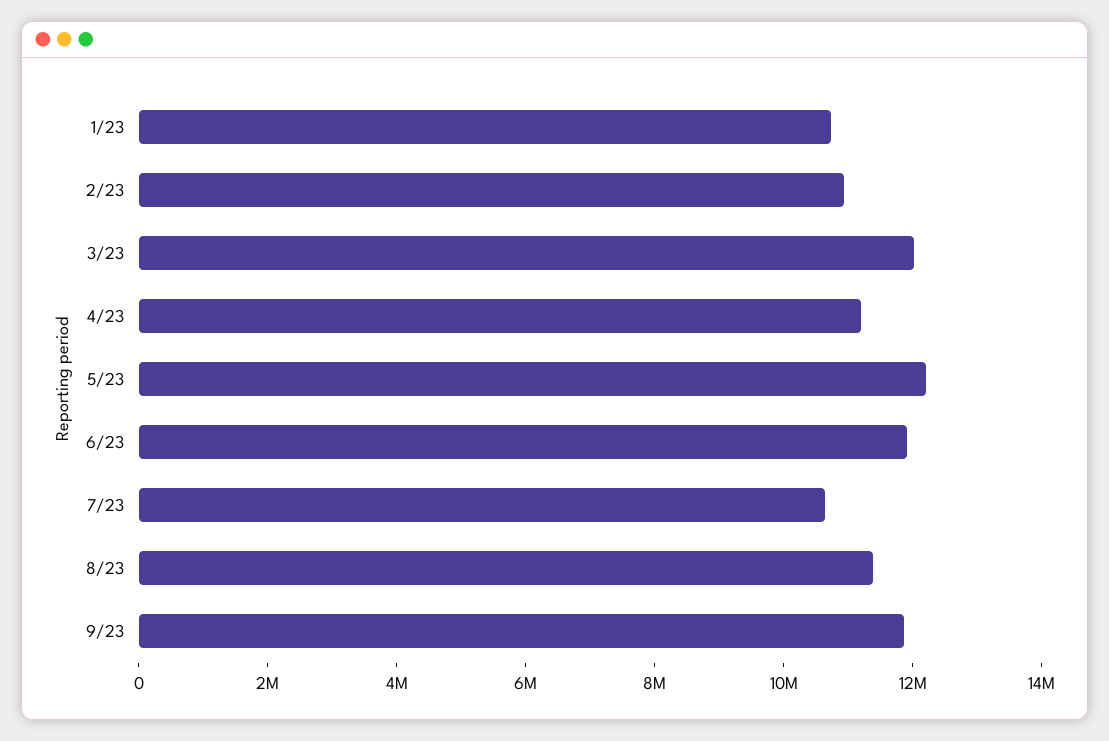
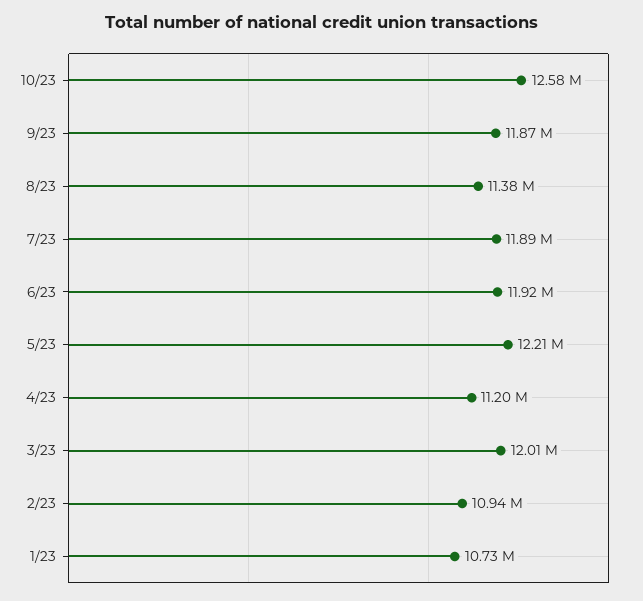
7/23: 10500000 -> 11890000
10/23: none -> 12580000

